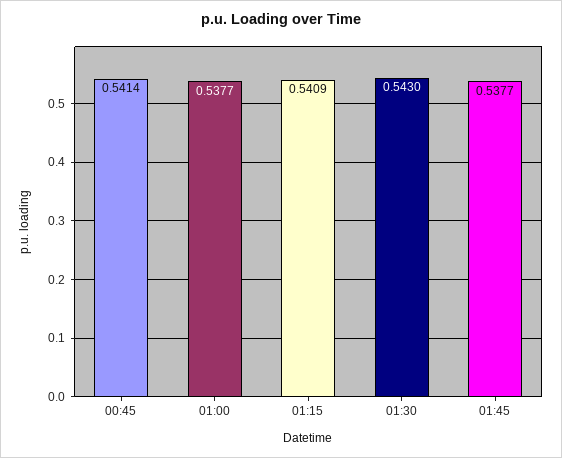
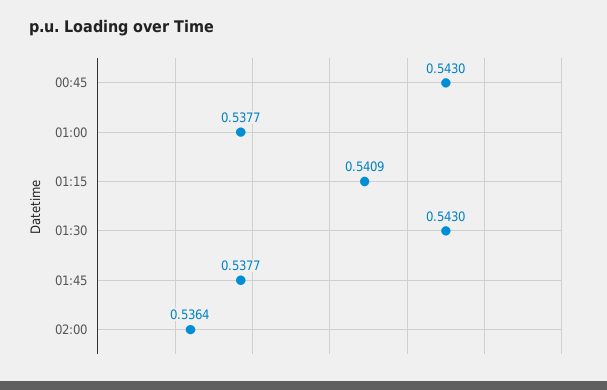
00:45: 0.5414 -> 0.543
02:00: none -> 0.5364

